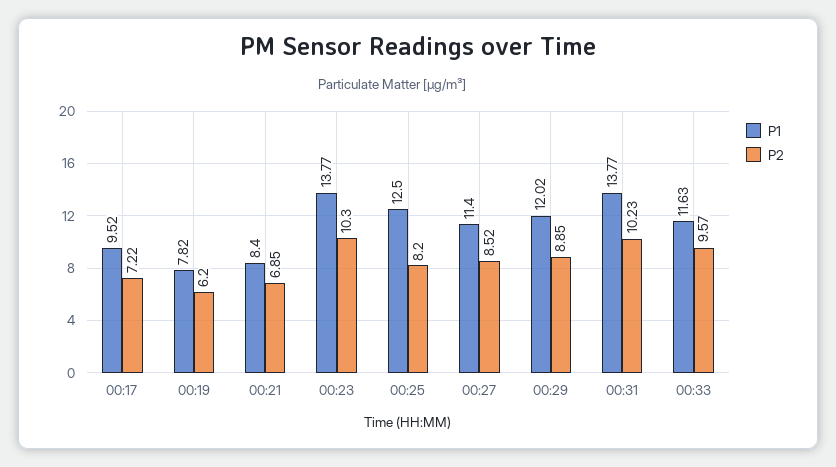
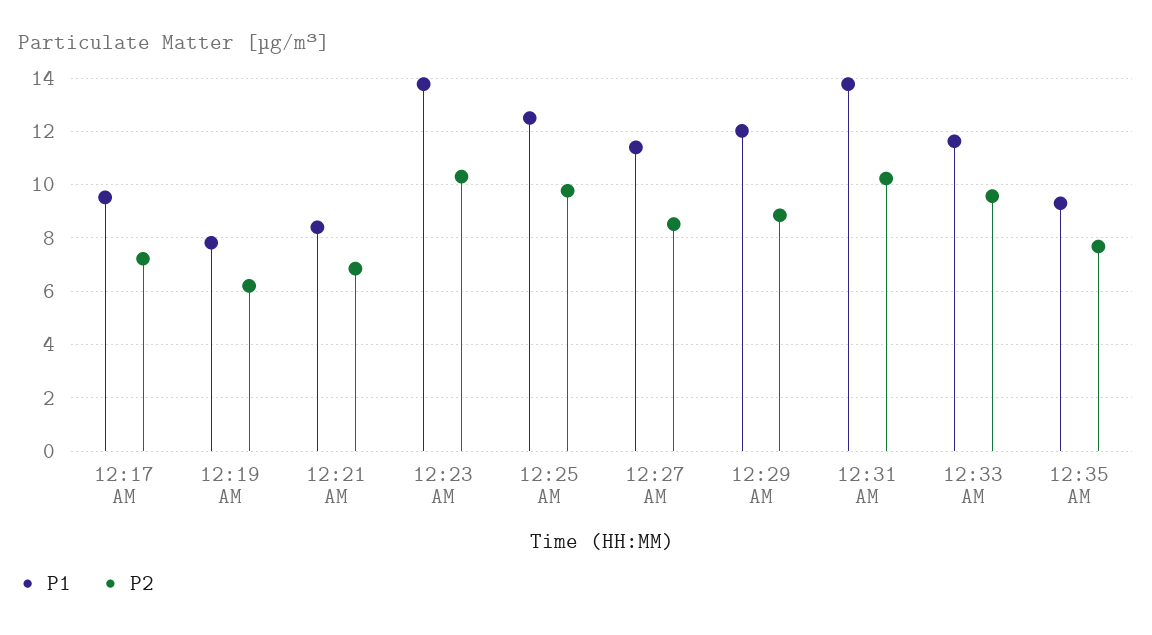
P2, 00:25: 8.2 -> 9.75
P1, 12:35 AM: none -> 9.25
P2, 12:35 AM: none -> 7.75

